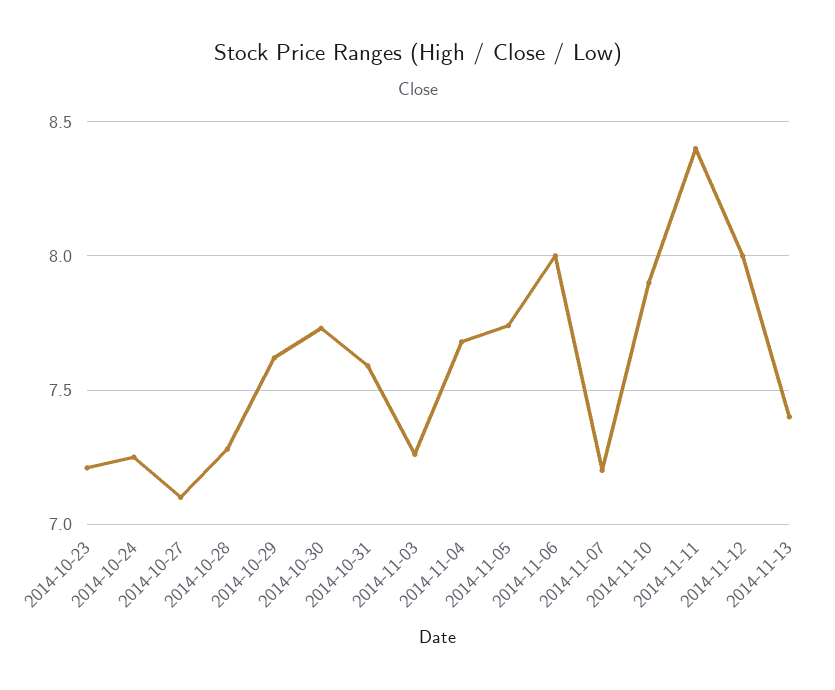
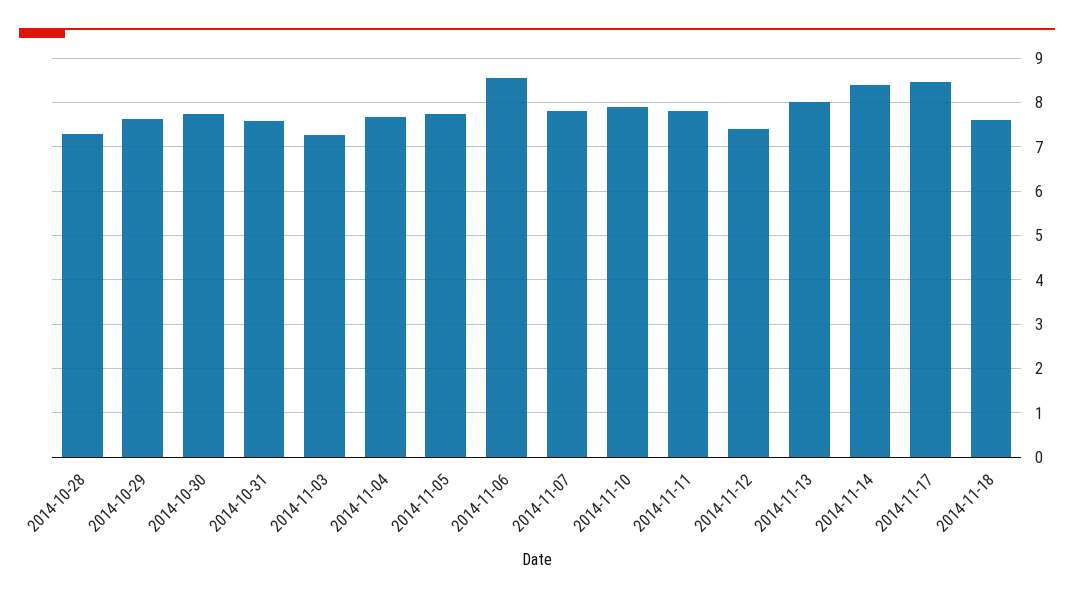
2014-10-23: 7.2 -> none
2014-10-24: 7.25 -> none
2014-10-27: 7.1 -> none
2014-11-06: 8 -> 8.6
2014-11-07: 7.2 -> 7.8
2014-11-11: 8.4 -> 7.8
2014-11-12: 8 -> 7.4
2014-11-13: 7.4 -> 8
2014-11-14: none -> 8.4
2014-11-17: none -> 8.4
2014-11-18: none -> 7.6

